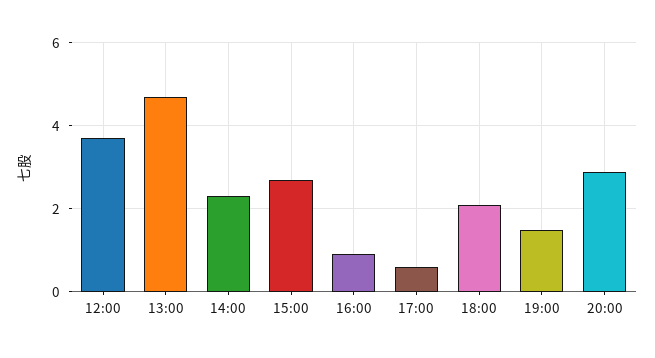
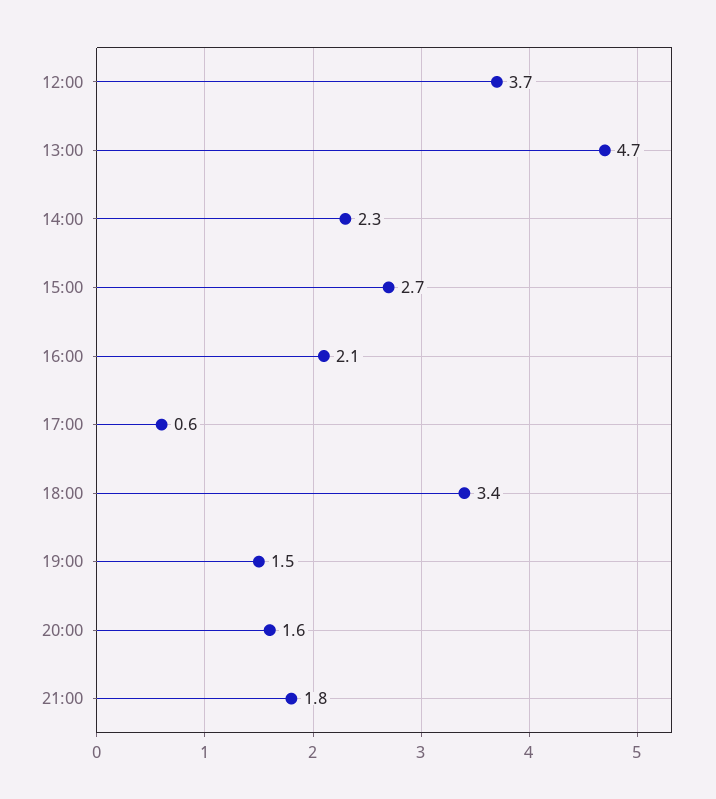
16:00: 1 -> 2.1
18:00: 2 -> 3.4
20:00: 3 -> 1.6
21:00: none -> 1.8

